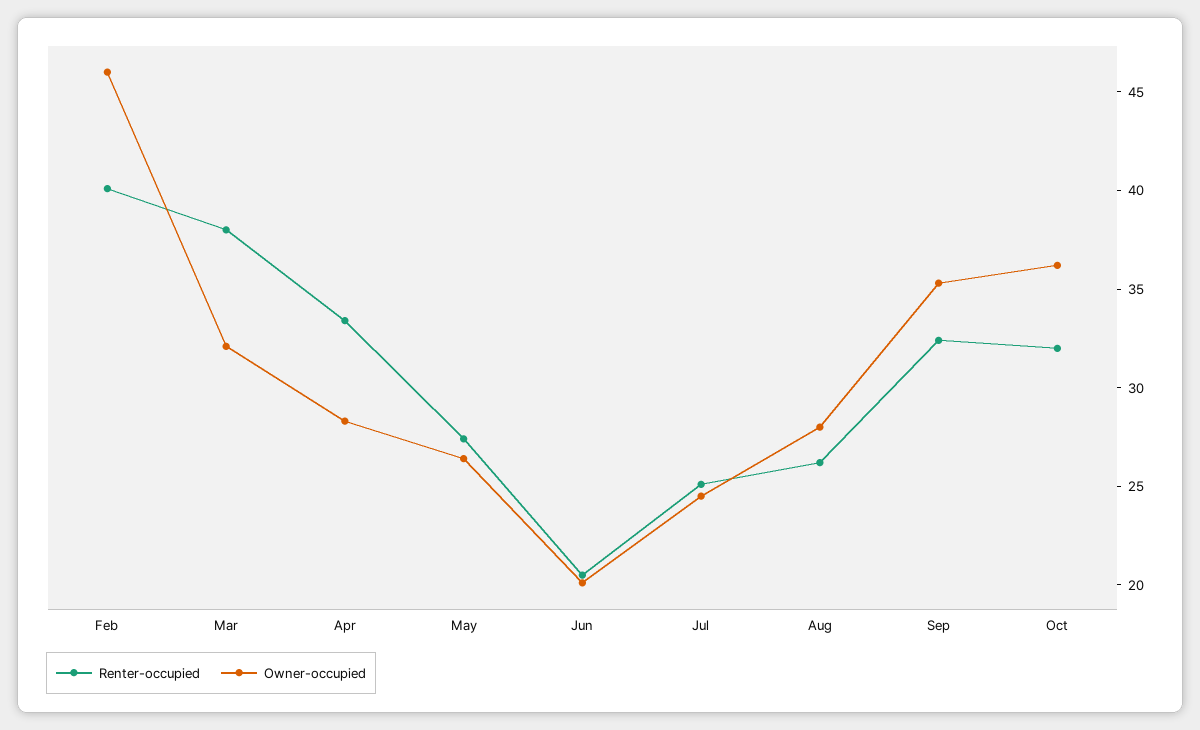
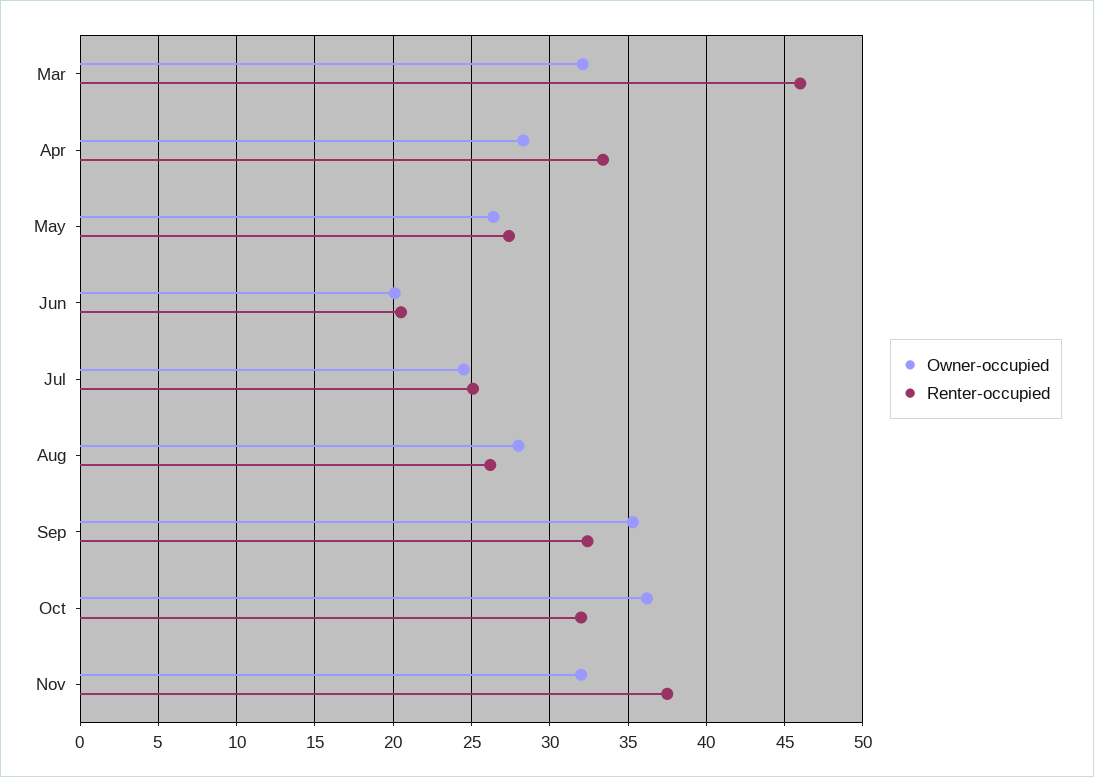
Renter-occupied, Feb: 40 -> none
Owner-occupied, Feb: 46 -> none
Renter-occupied, Mar: 38 -> 46
Owner-occupied, Nov: none -> 32
Renter-occupied, Nov: none -> 37.5

